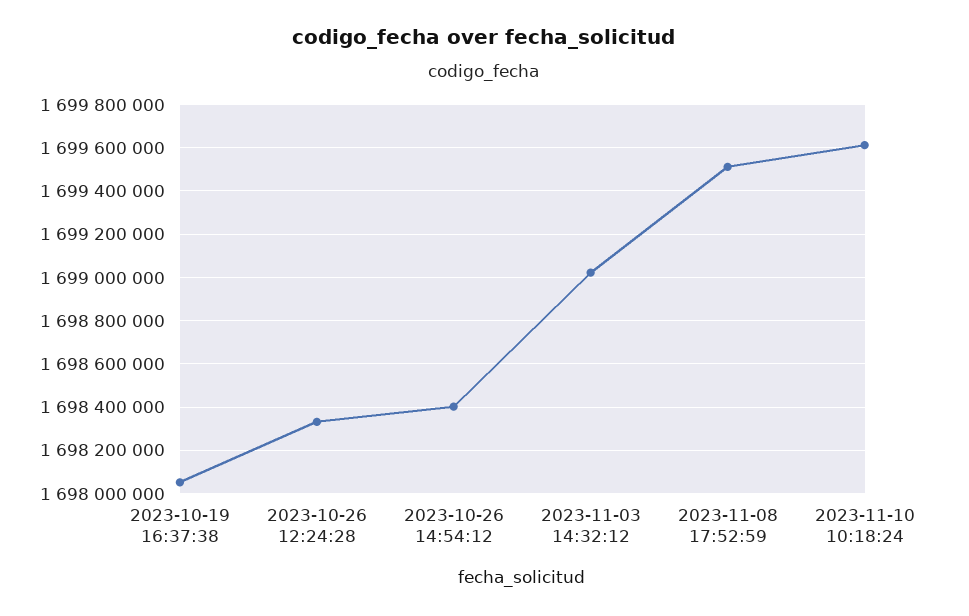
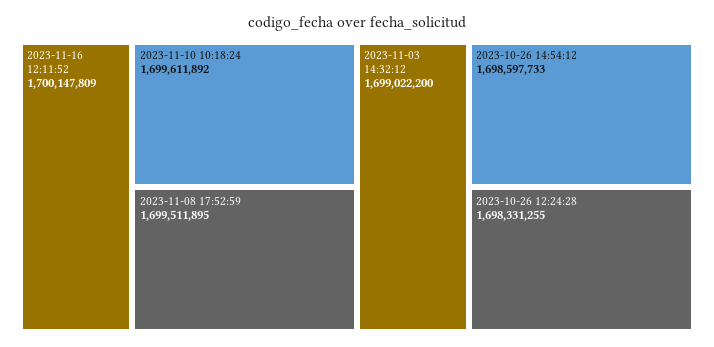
2023-10-19 16:37:38: 1698050000 -> none
2023-10-26 14:54:12: 1698400000 -> 1698597733
2023-11-16 12:11:52: none -> 1700147809

